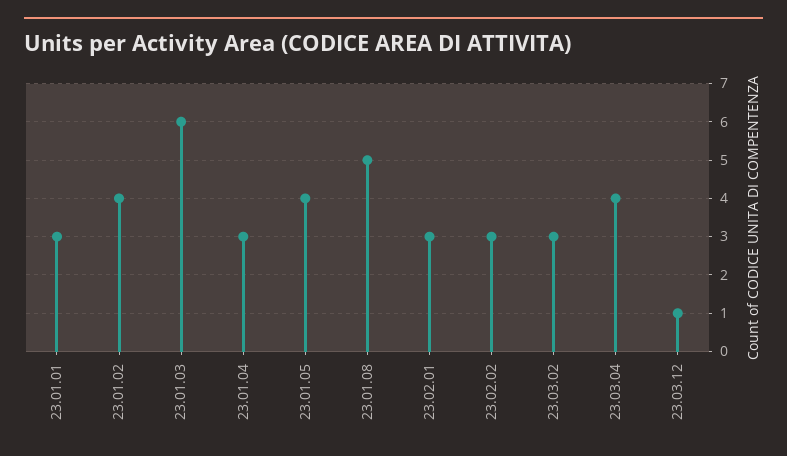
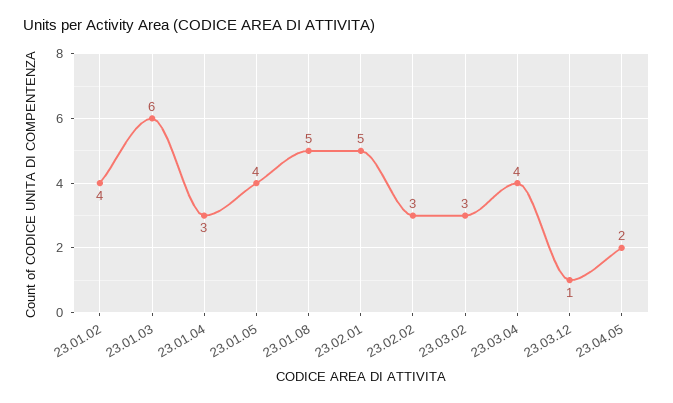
23.01.01: 3 -> none
23.02.01: 3 -> 5
23.04.05: none -> 2

